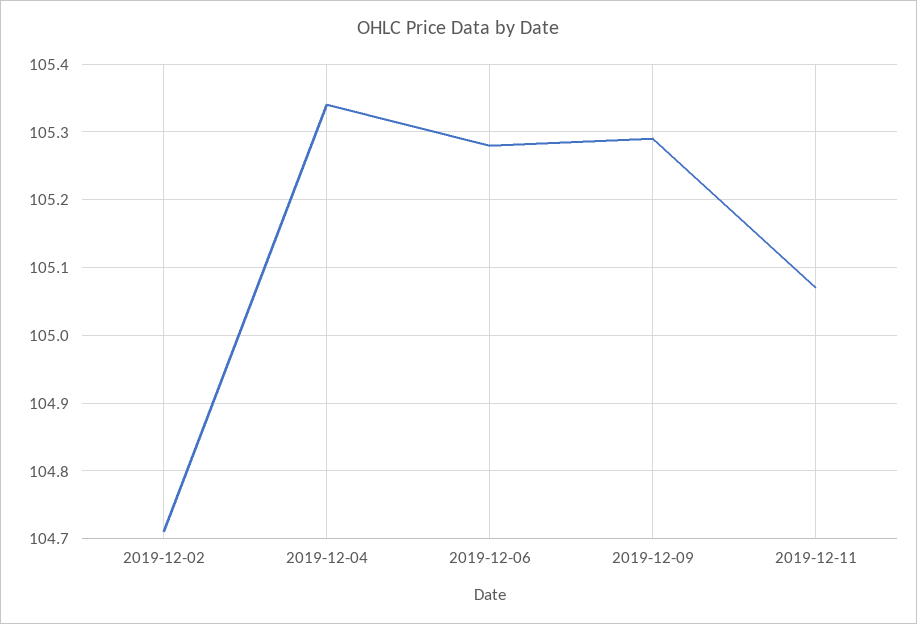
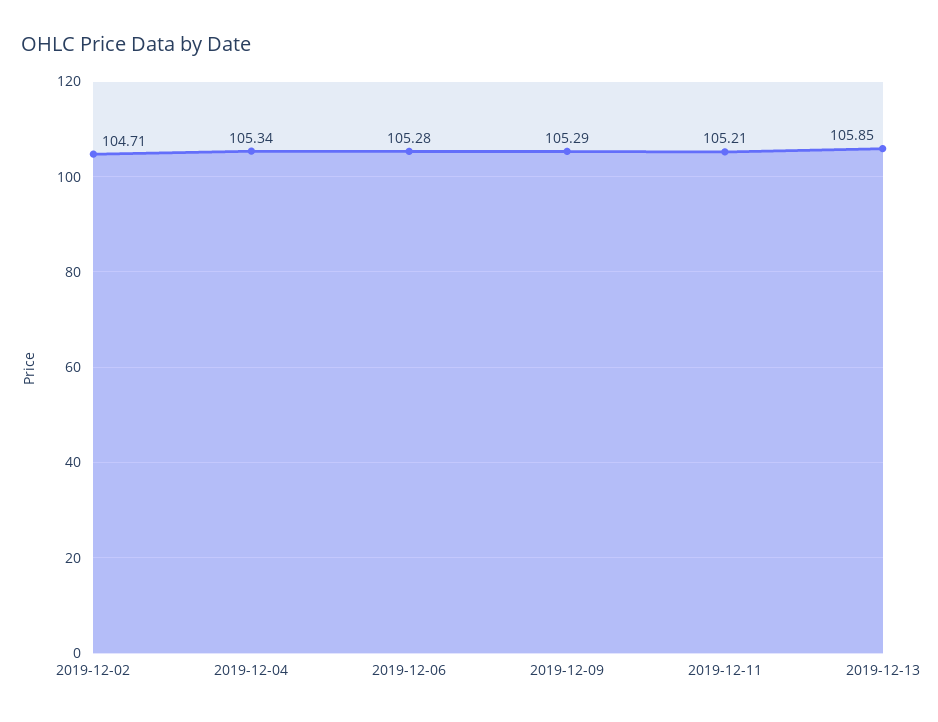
2019-12-11: 105.07 -> 105.21
2019-12-13: none -> 105.85

